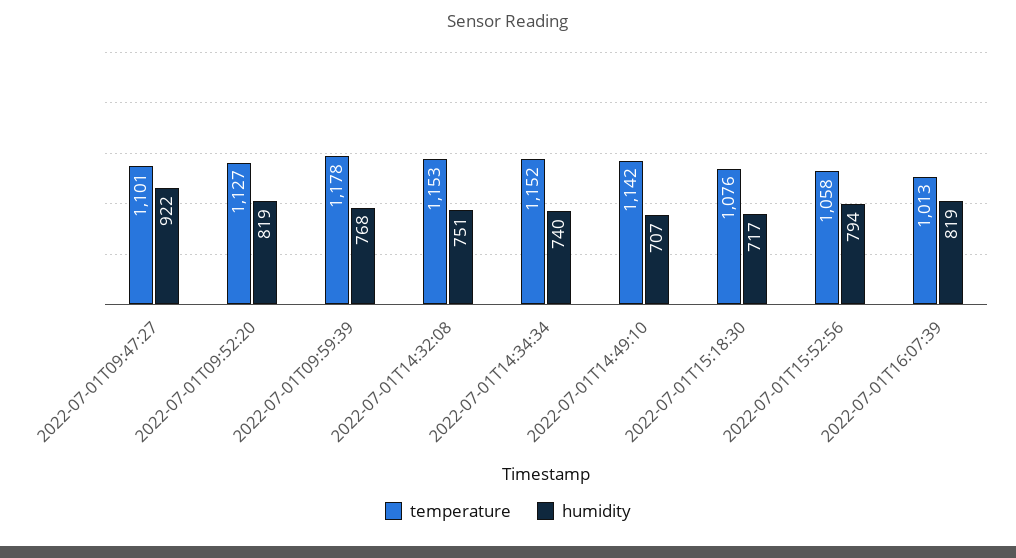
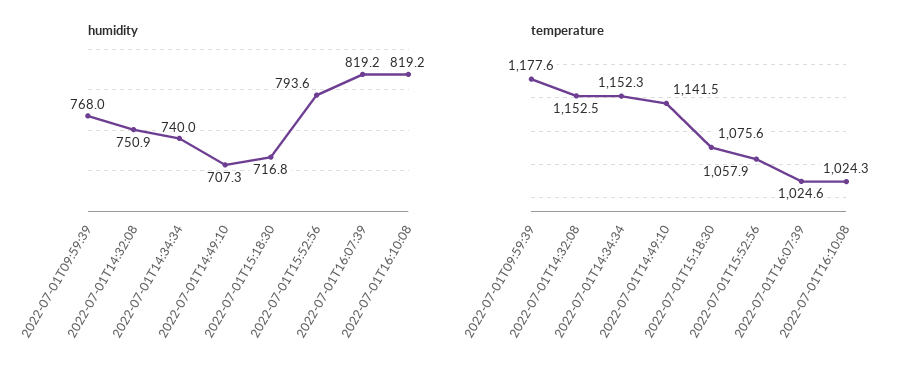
temperature, 2022-07-01T09:47:27: 1101 -> none
humidity, 2022-07-01T09:47:27: 922 -> none
temperature, 2022-07-01T09:52:20: 1127 -> none
humidity, 2022-07-01T09:52:20: 819 -> none
temperature, 2022-07-01T16:07:39: 1013 -> 1024.6
humidity, 2022-07-01T16:10:08: none -> 819.2
temperature, 2022-07-01T16:10:08: none -> 1024.3

